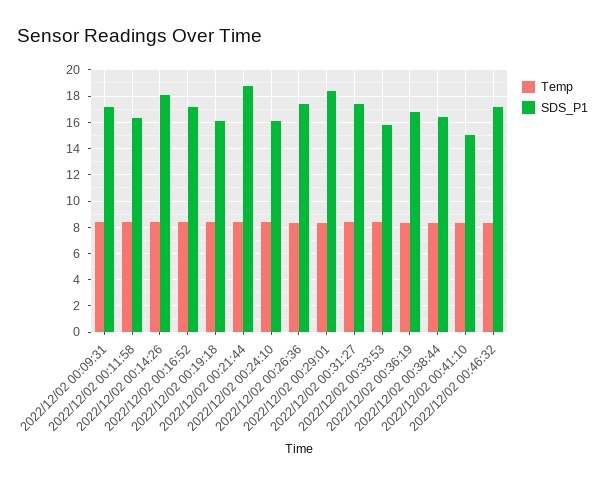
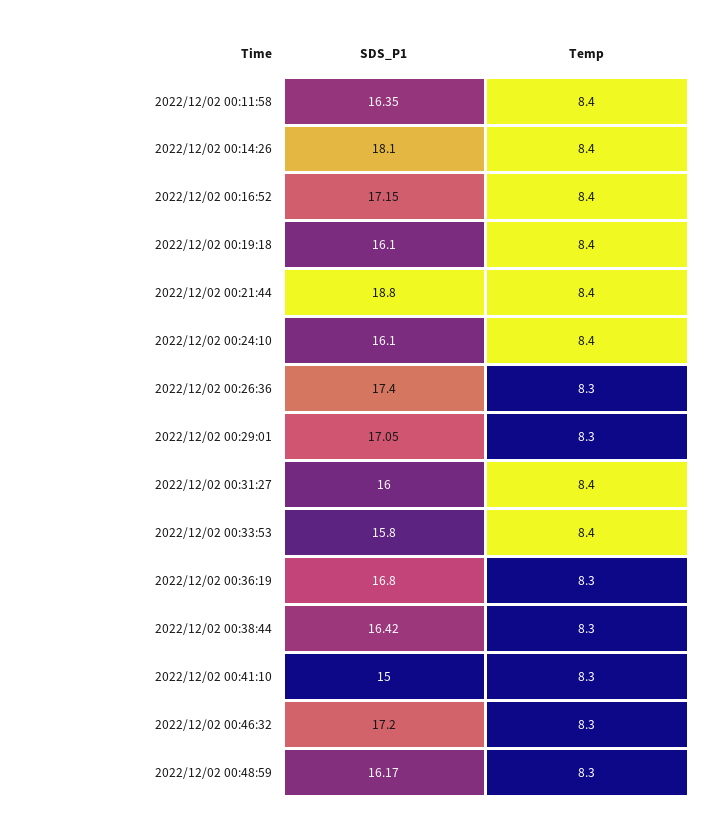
Temp, 2022/12/02 00:09:31: 8.5 -> none
SDS_P1, 2022/12/02 00:09:31: 17 -> none
SDS_P1, 2022/12/02 00:29:01: 18.5 -> 17.05
SDS_P1, 2022/12/02 00:31:27: 17.5 -> 16
SDS_P1, 2022/12/02 00:48:59: none -> 16.17
Temp, 2022/12/02 00:48:59: none -> 8.3

